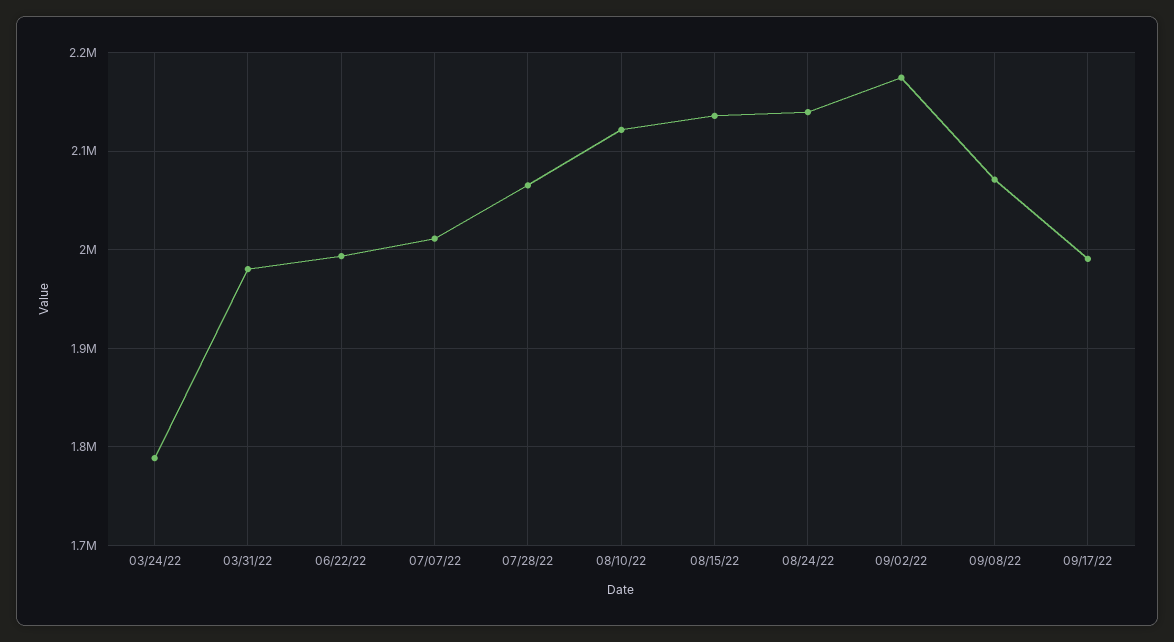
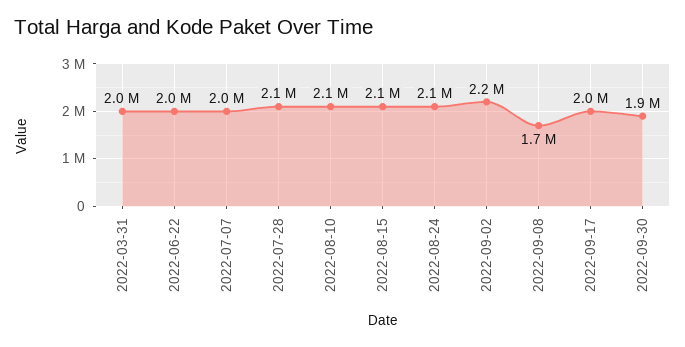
03/24/22: 1790000 -> none
09/08/22: 2070000 -> 1700000
2022-09-30: none -> 1900000

